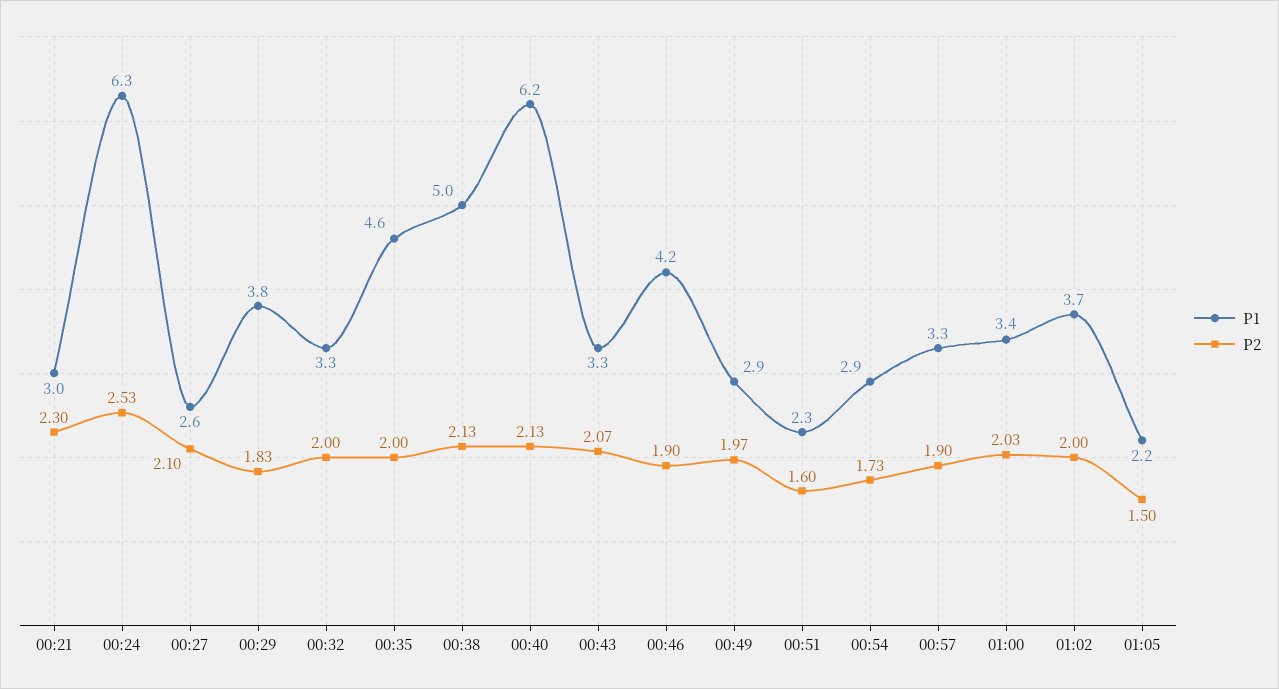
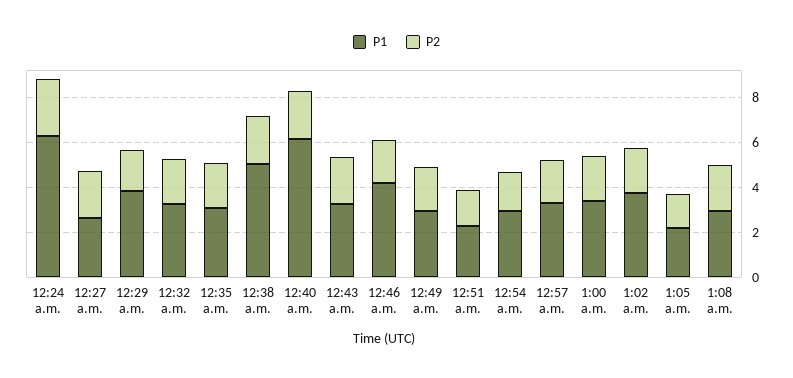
P1, 00:21: 3 -> none
P2, 00:21: 2.3 -> none
P1, 00:35: 4.6 -> 3
P1, 1:08 a.m.: none -> 3
P2, 1:08 a.m.: none -> 2

